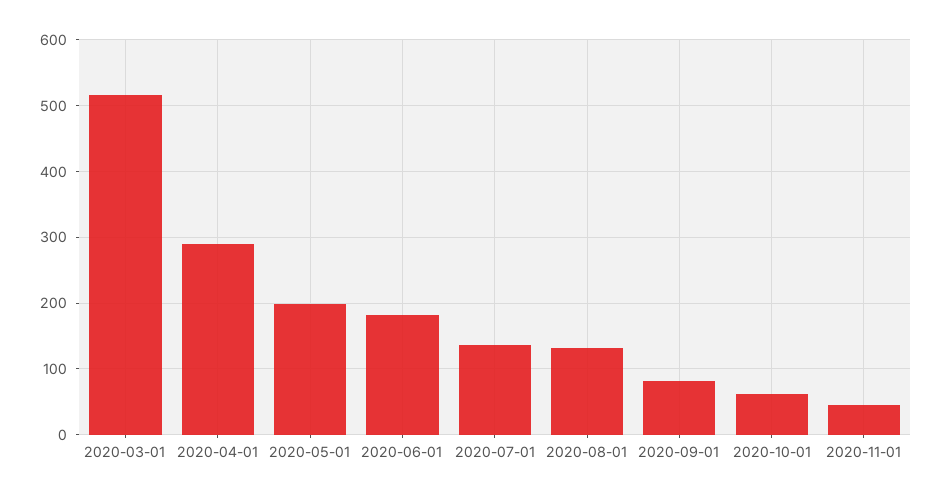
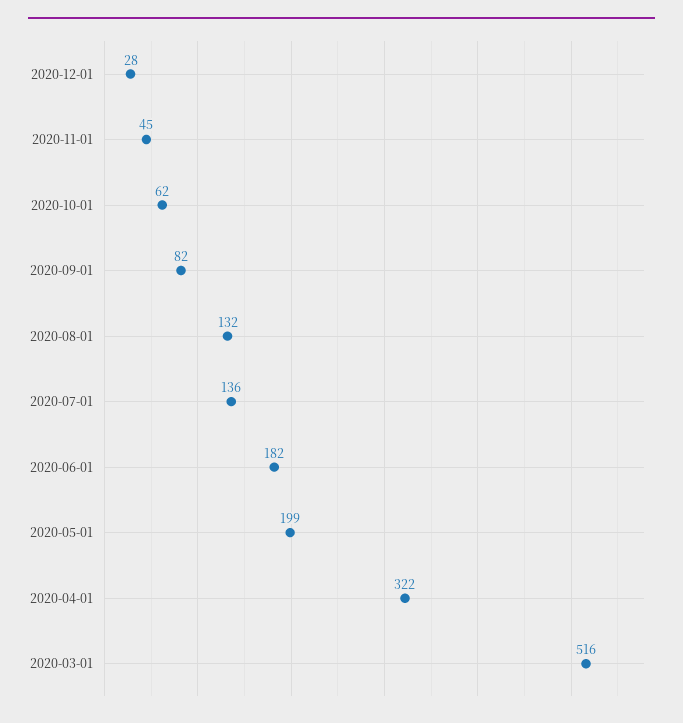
2020-04-01: 290 -> 322
2020-12-01: none -> 28

